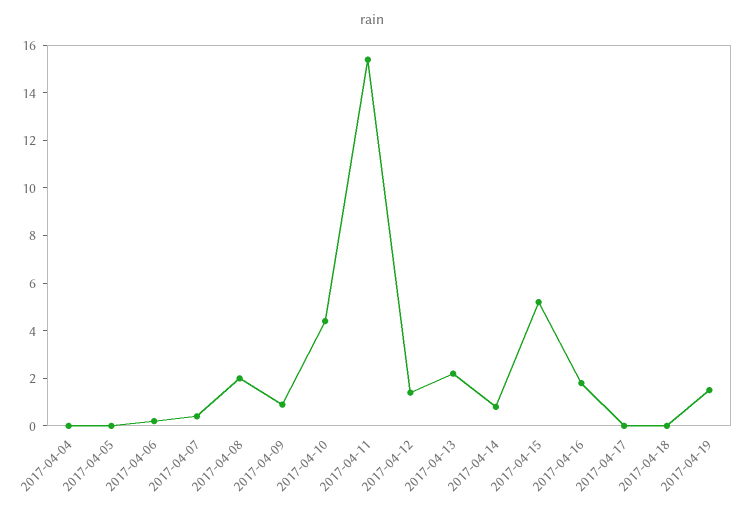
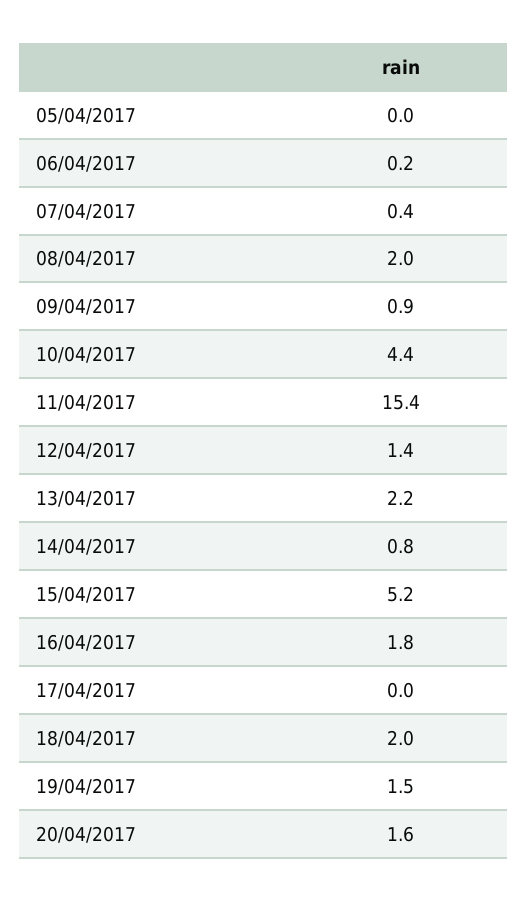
2017-04-04: 0 -> none
2017-04-18: 0 -> 2
20/04/2017: none -> 1.6

